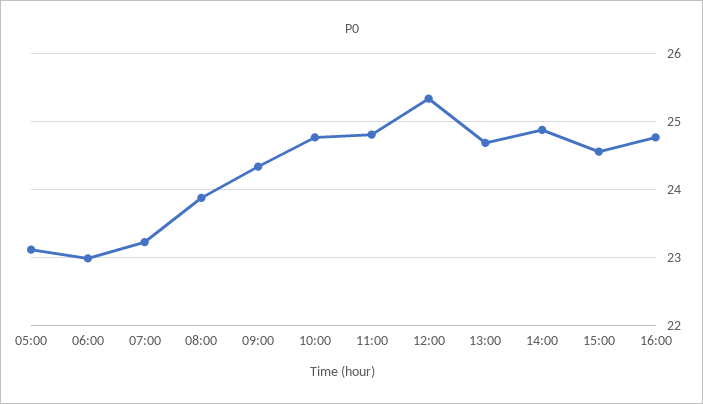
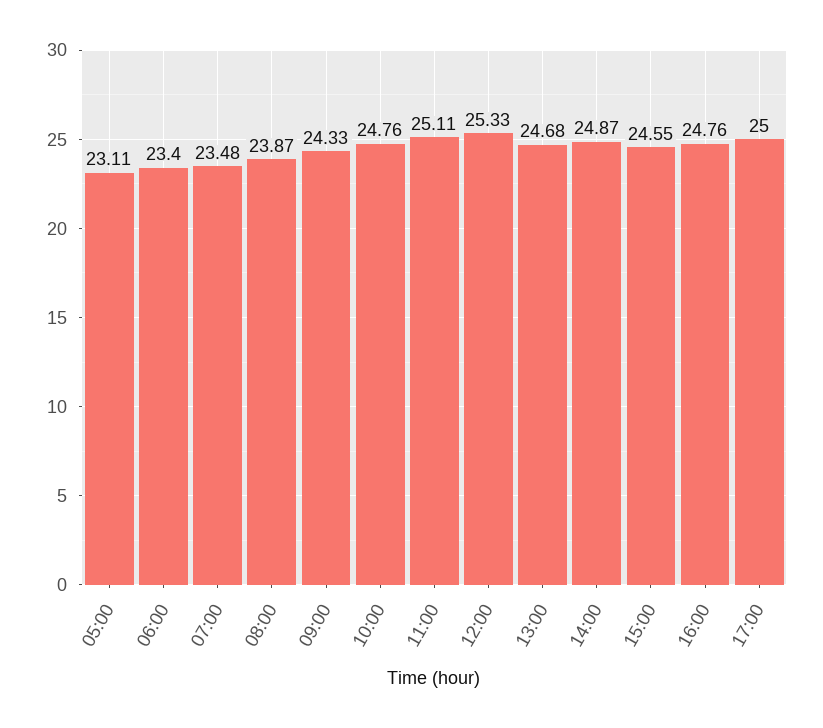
06:00: 23 -> 23.4
07:00: 23.2 -> 23.48
11:00: 24.8 -> 25.11
17:00: none -> 25

